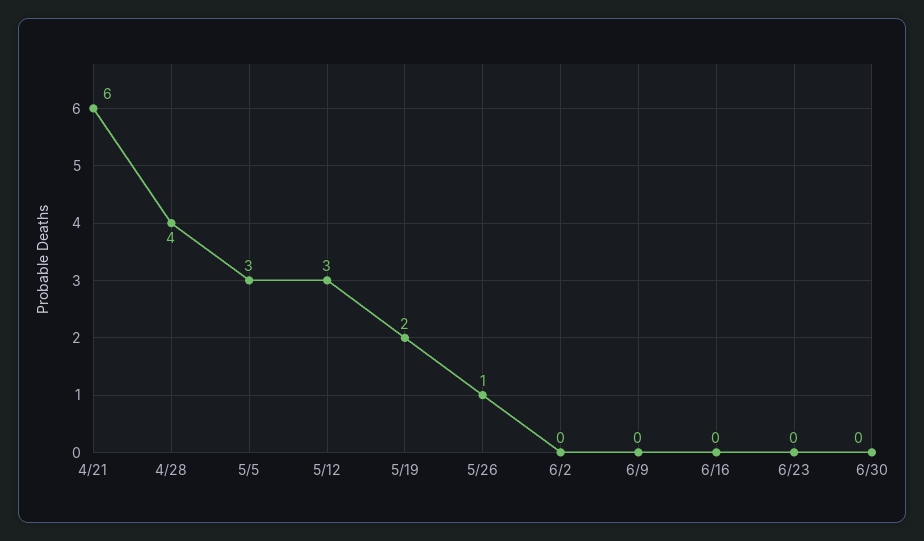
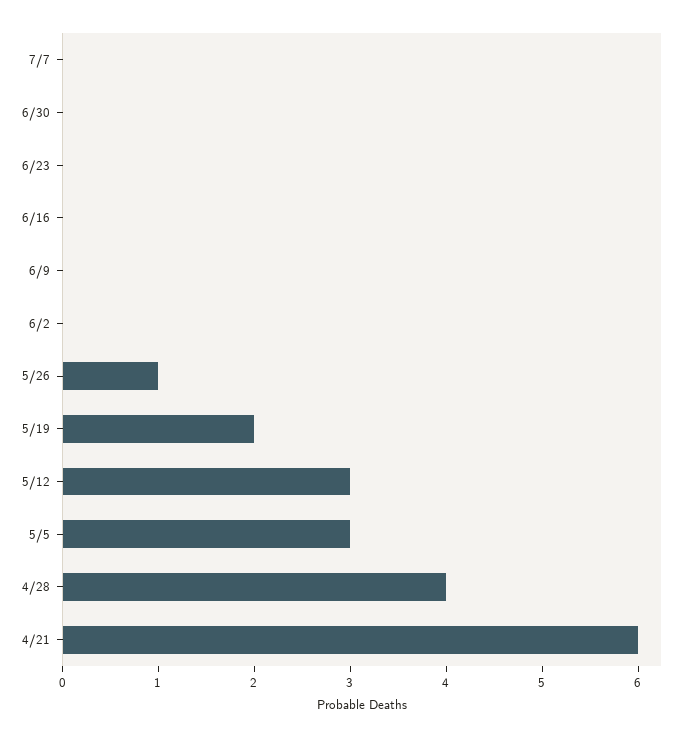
7/7: none -> 0

